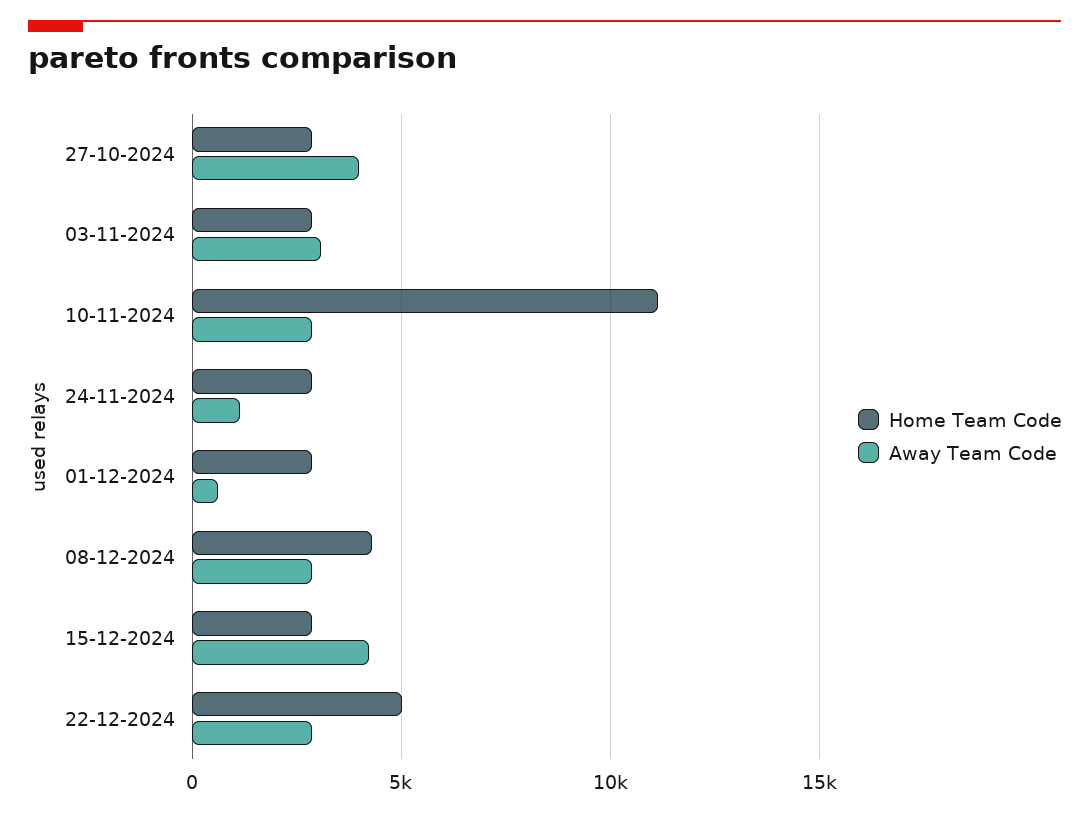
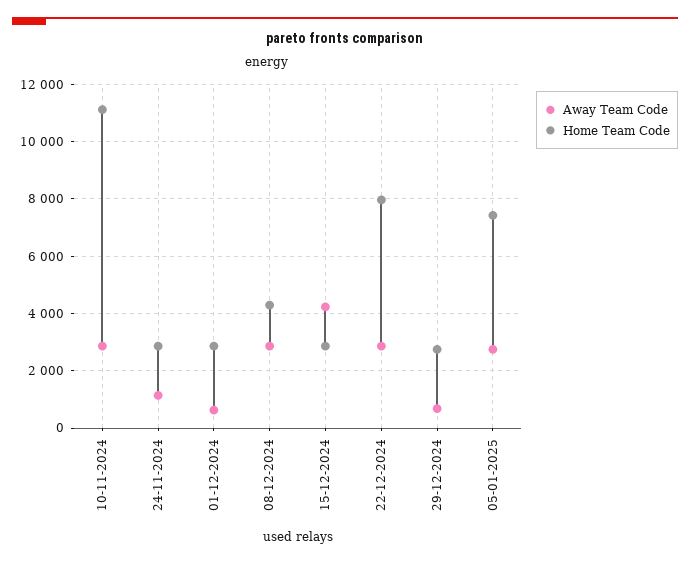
Home Team Code, 27-10-2024: 3000 -> none
Away Team Code, 27-10-2024: 4000 -> none
Home Team Code, 03-11-2024: 3000 -> none
Away Team Code, 03-11-2024: 3000 -> none
Home Team Code, 22-12-2024: 5000 -> 8000
Away Team Code, 29-12-2024: none -> 750
Home Team Code, 29-12-2024: none -> 2750
Away Team Code, 05-01-2025: none -> 2750
Home Team Code, 05-01-2025: none -> 7500

